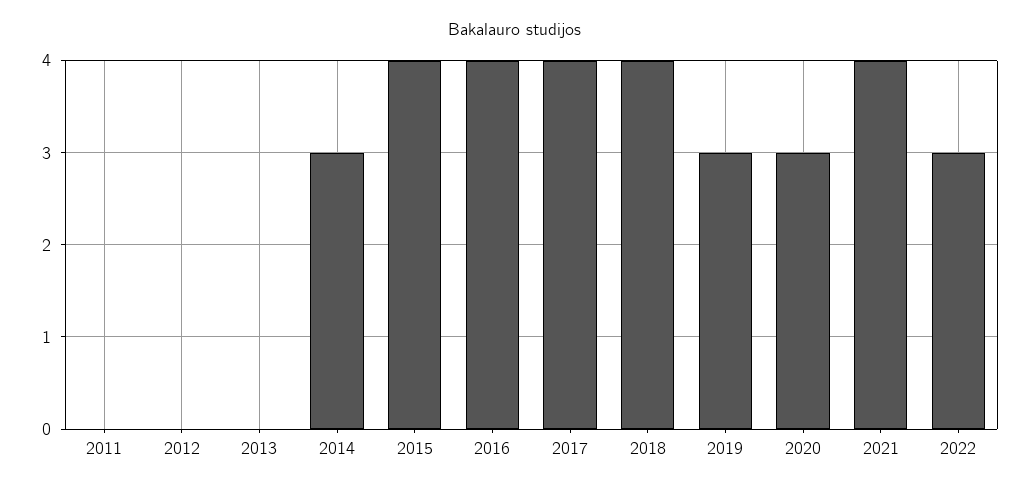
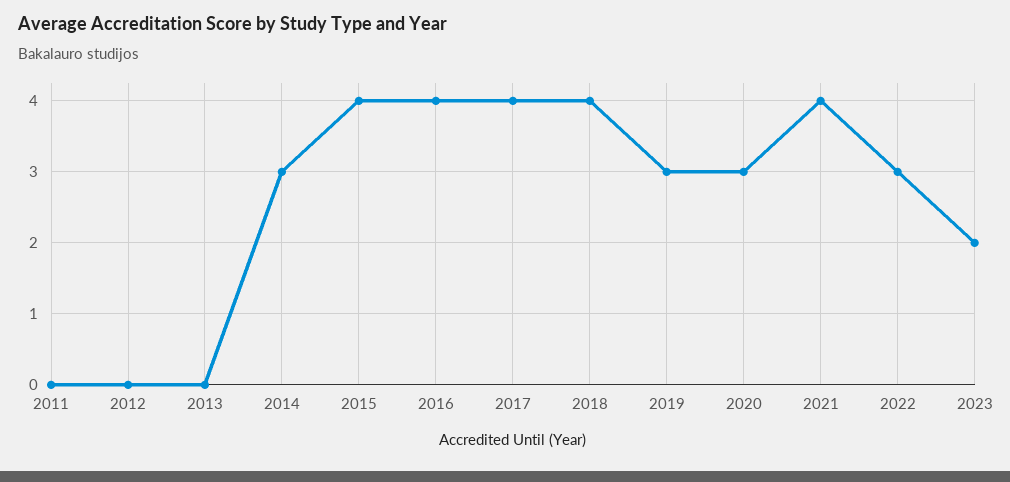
2023: none -> 2

